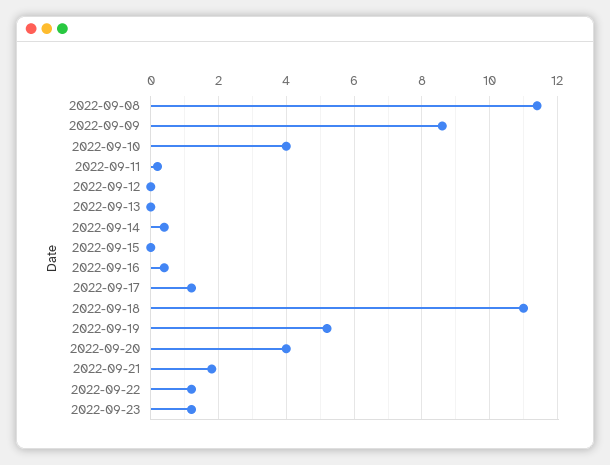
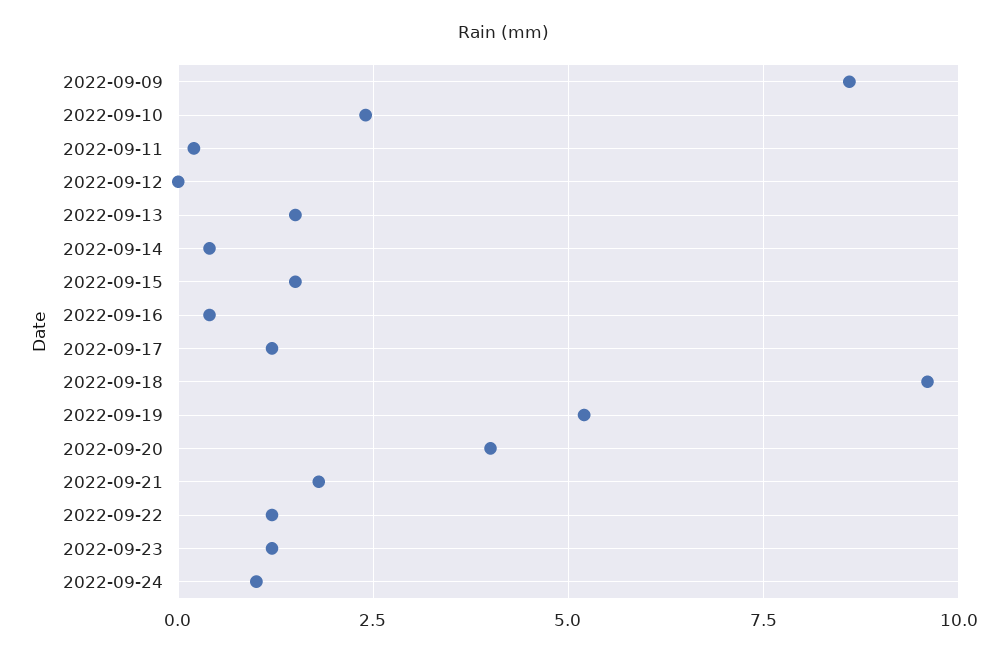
2022-09-08: 11.5 -> none
2022-09-10: 4 -> 2.5
2022-09-13: 0 -> 1.5
2022-09-15: 0 -> 1.5
2022-09-18: 11 -> 9.5
2022-09-24: none -> 1

